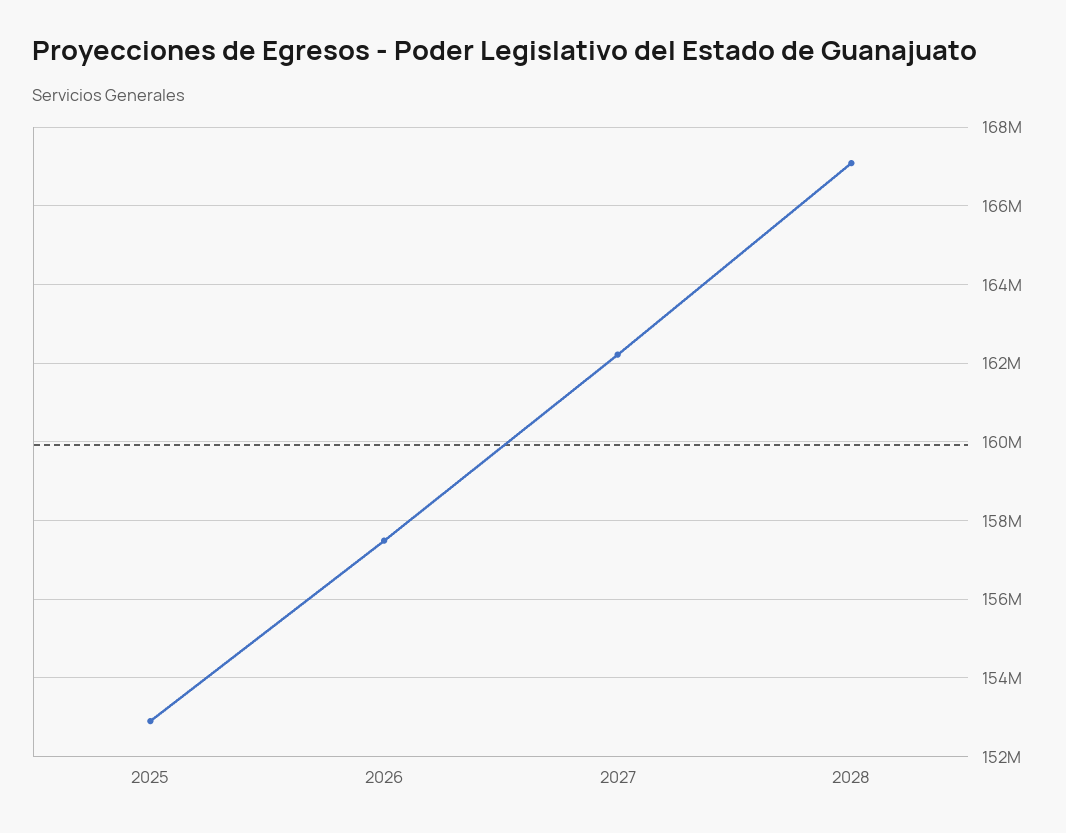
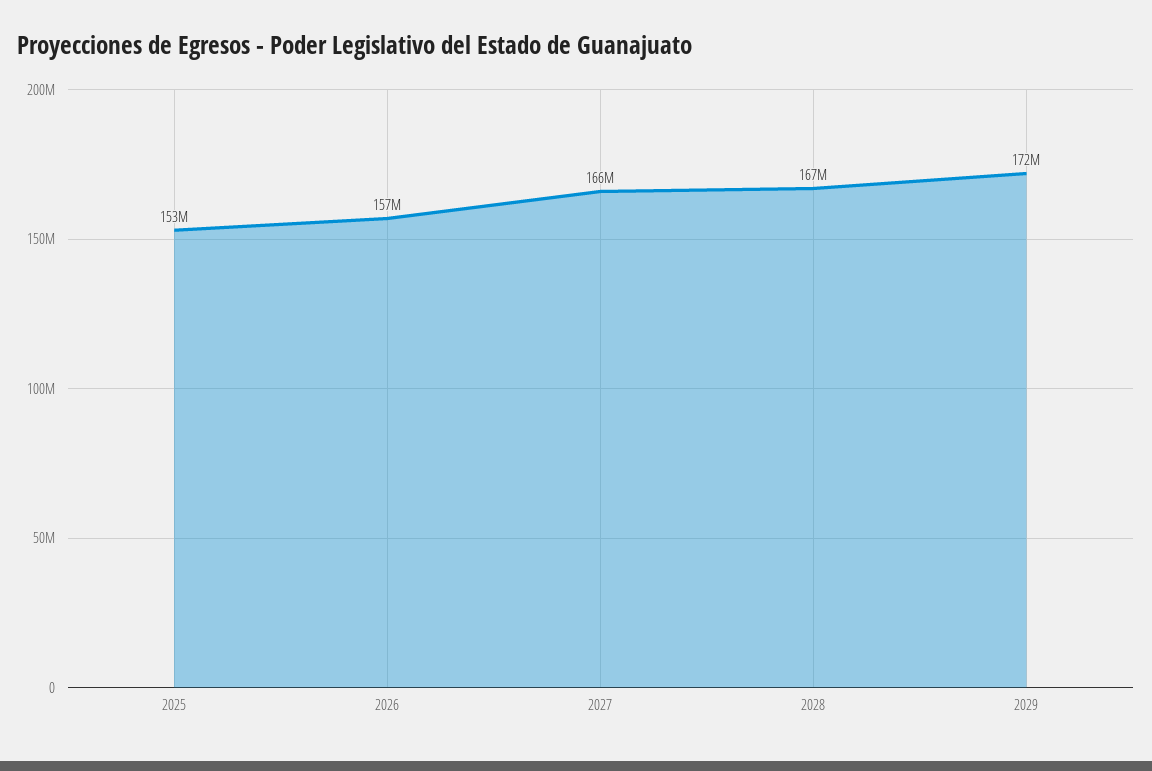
2027: 162200000 -> 166000000
2029: none -> 172000000

